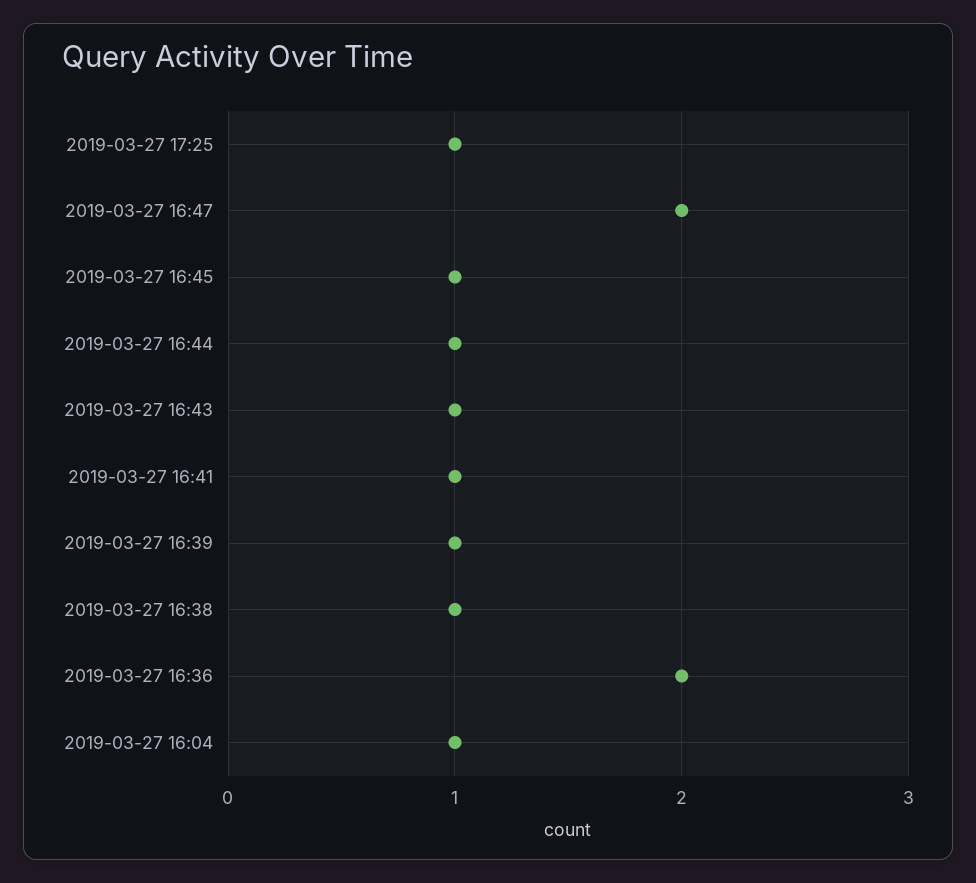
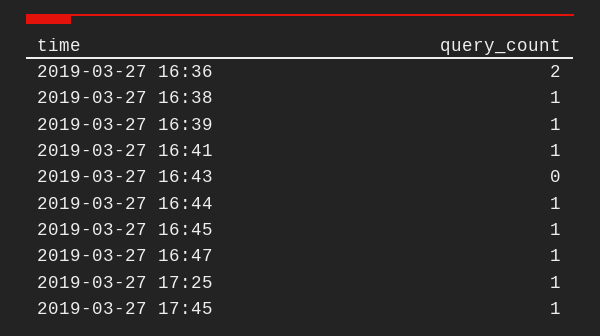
2019-03-27 16:47: 2 -> 1
2019-03-27 16:43: 1 -> 0
2019-03-27 16:04: 1 -> none
2019-03-27 17:45: none -> 1

